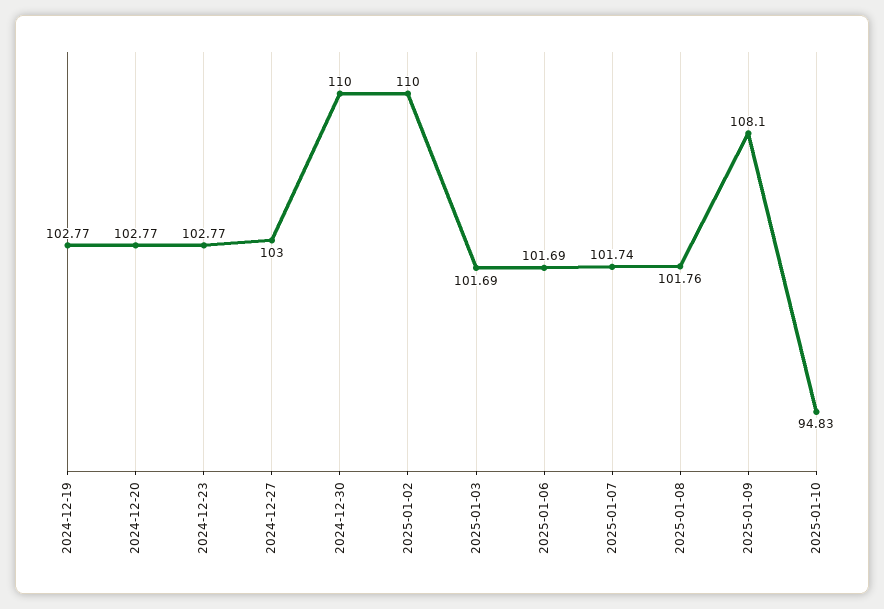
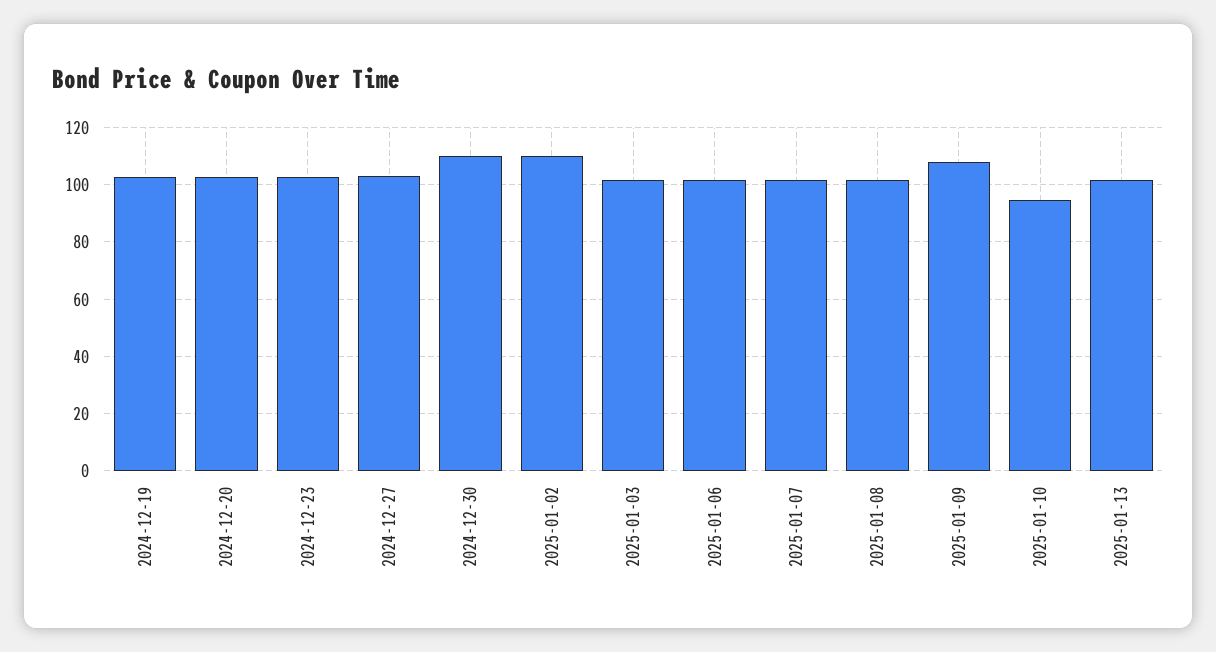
2025-01-13: none -> 102.5

